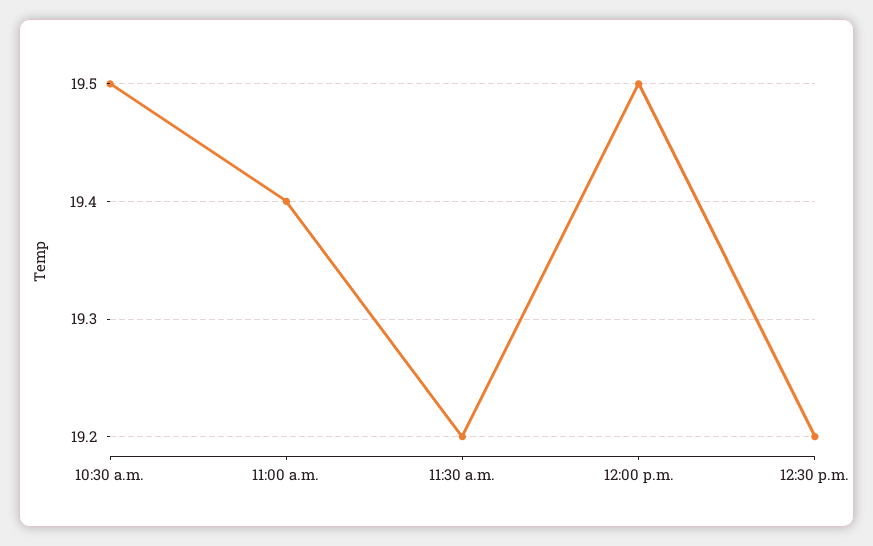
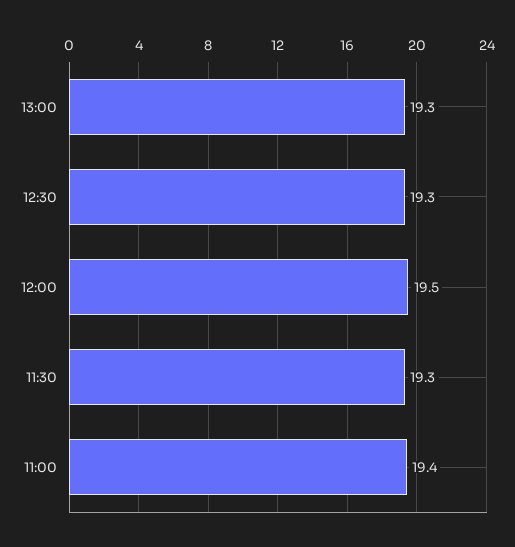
10:30 a.m.: 19.5 -> none
11:30 a.m.: 19.2 -> 19.3
12:30 p.m.: 19.2 -> 19.3
13:00: none -> 19.3

